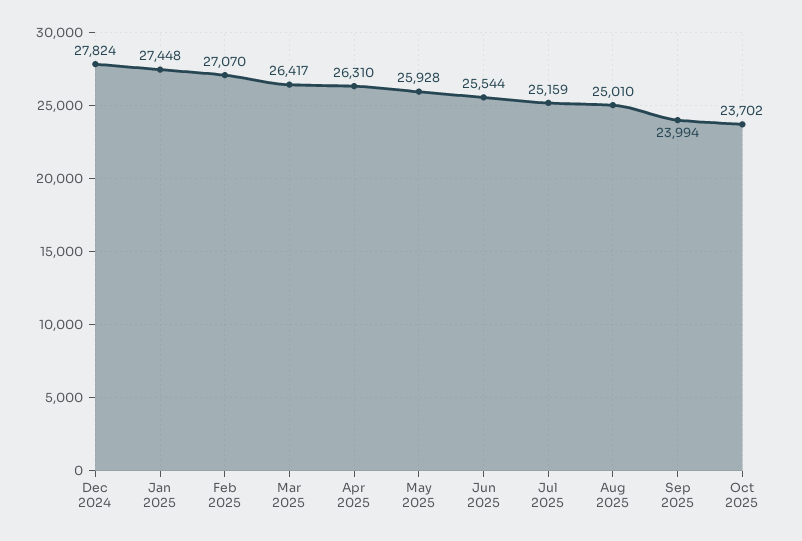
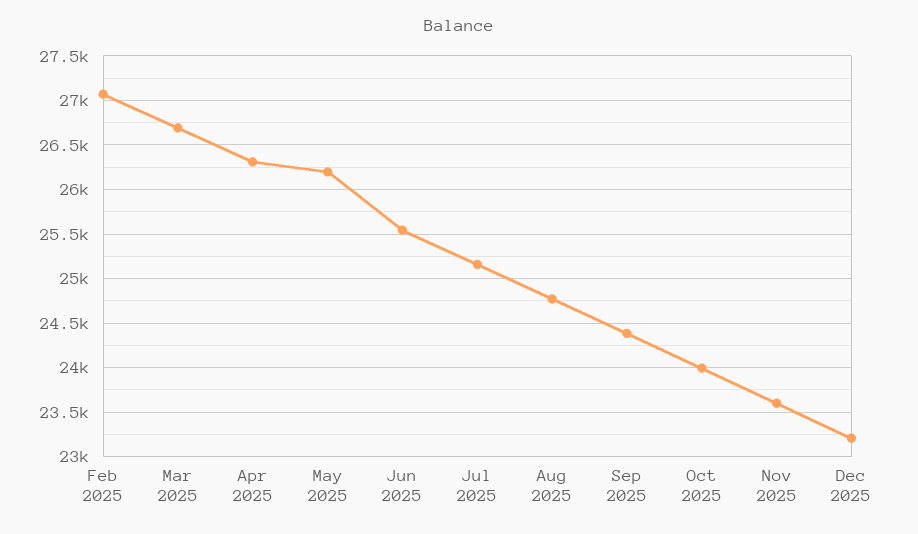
Dec 2024: 27824 -> none
Jan 2025: 27448 -> none
Mar 2025: 26417 -> 26700
May 2025: 25928 -> 26200
Aug 2025: 25010 -> 24800
Sep 2025: 23994 -> 24400
Oct 2025: 23702 -> 24000
Nov 2025: none -> 23600
Dec 2025: none -> 23200

